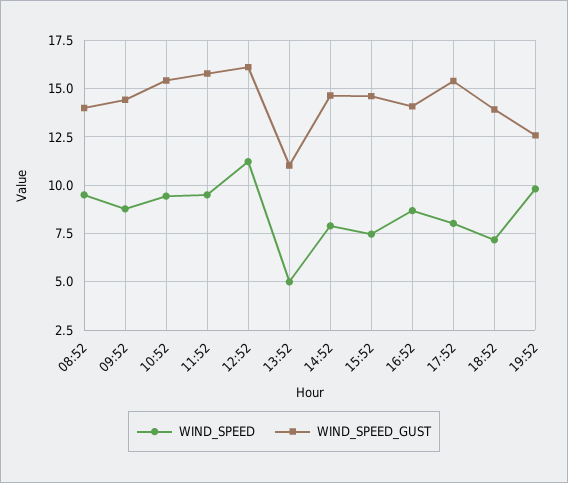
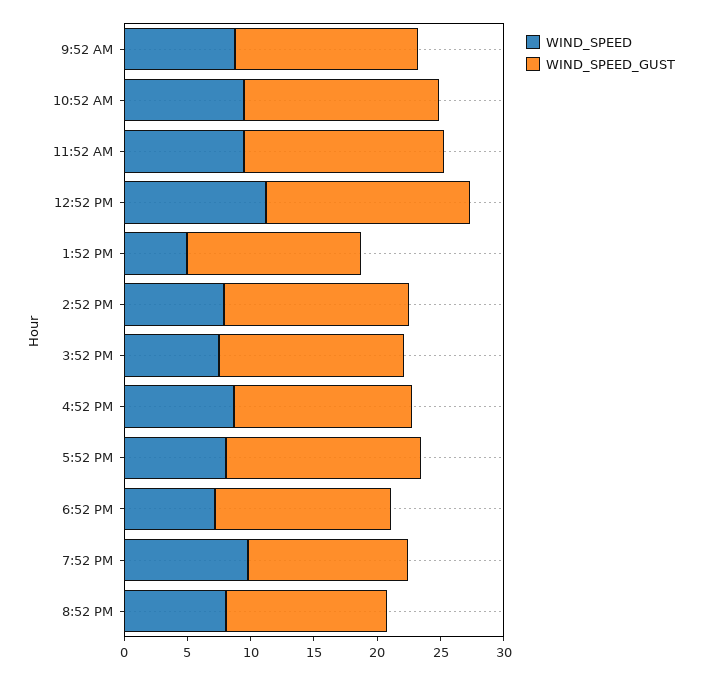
WIND_SPEED, 08:52: 9.5 -> none
WIND_SPEED_GUST, 08:52: 14 -> none
WIND_SPEED_GUST, 13:52: 11 -> 14
WIND_SPEED, 8:52 PM: none -> 8
WIND_SPEED_GUST, 8:52 PM: none -> 13

